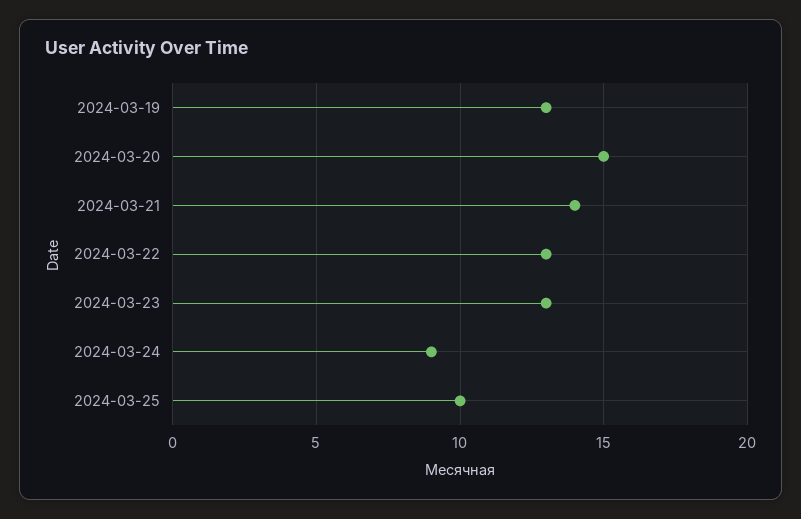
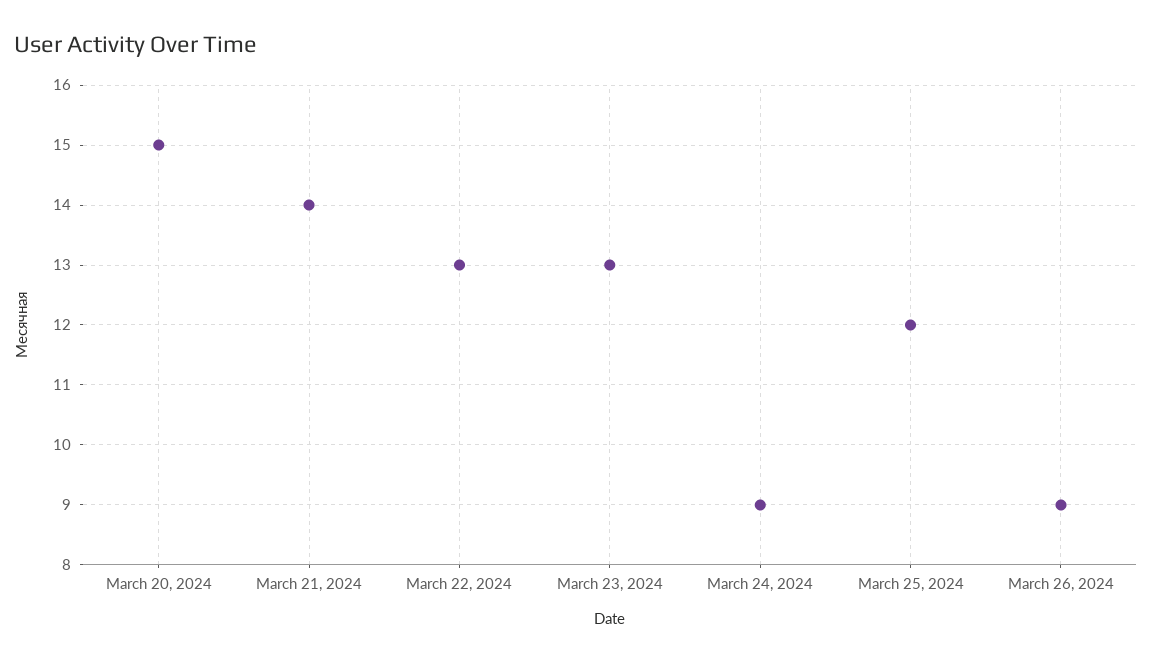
2024-03-19: 13 -> none
2024-03-25: 10 -> 12
March 26, 2024: none -> 9

